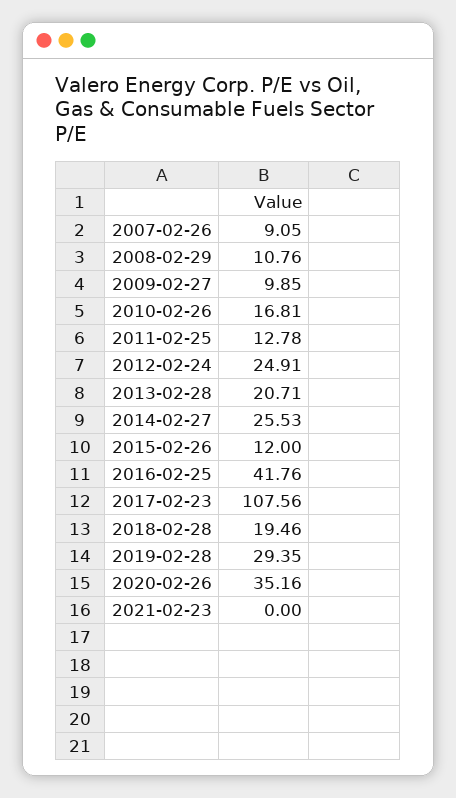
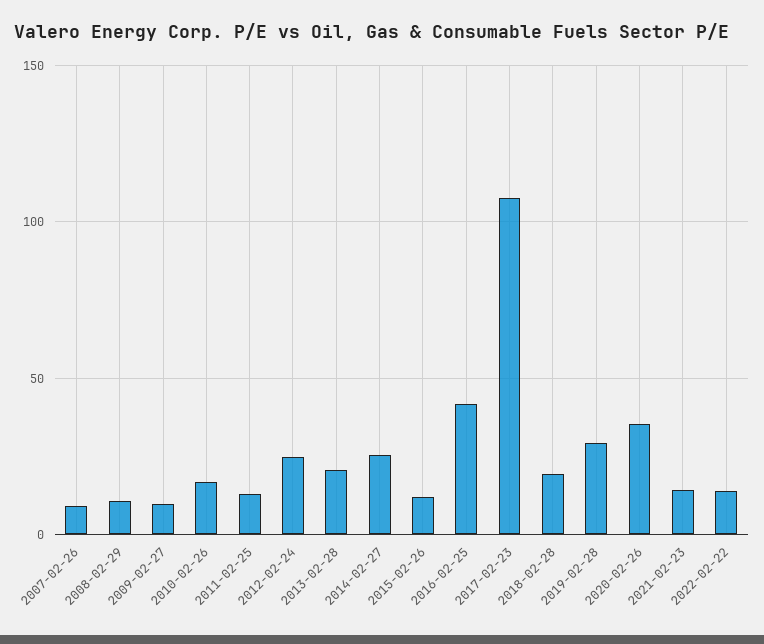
2021-02-23: 0 -> 15
2022-02-22: none -> 15

